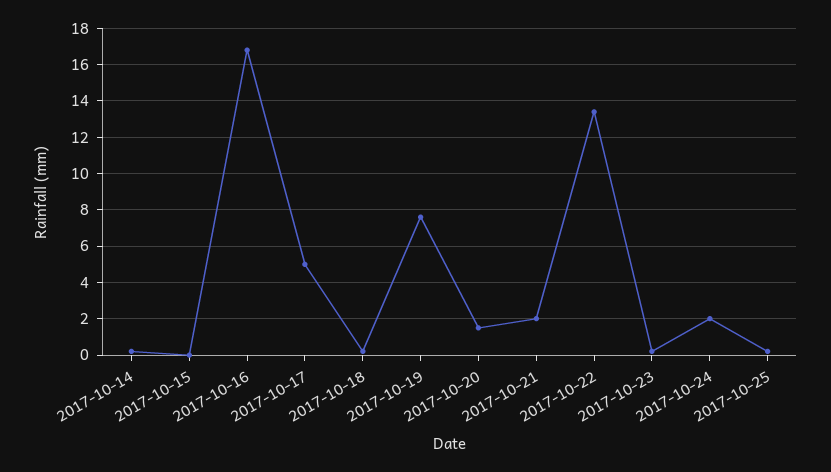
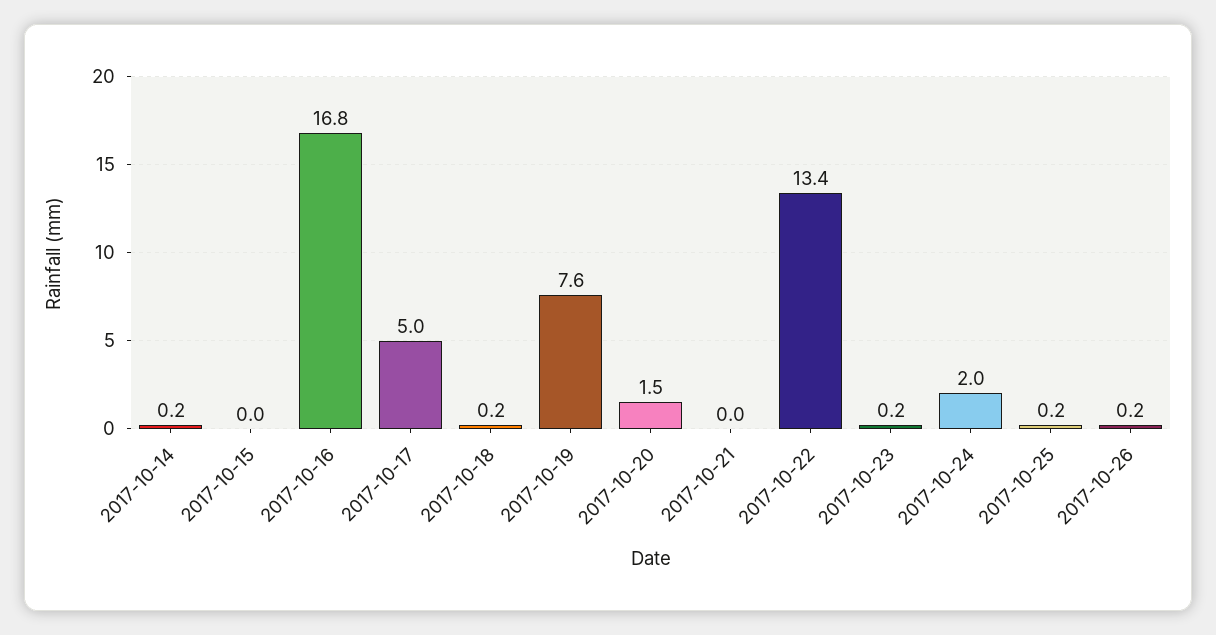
2017-10-21: 2 -> 0
2017-10-26: none -> 0.2

